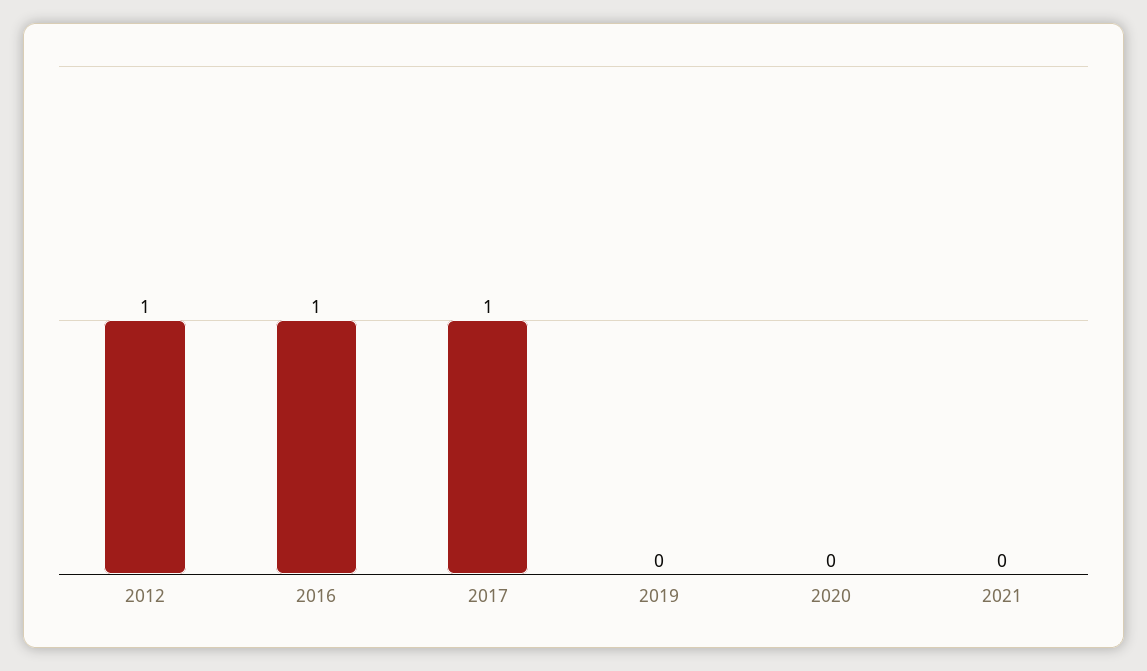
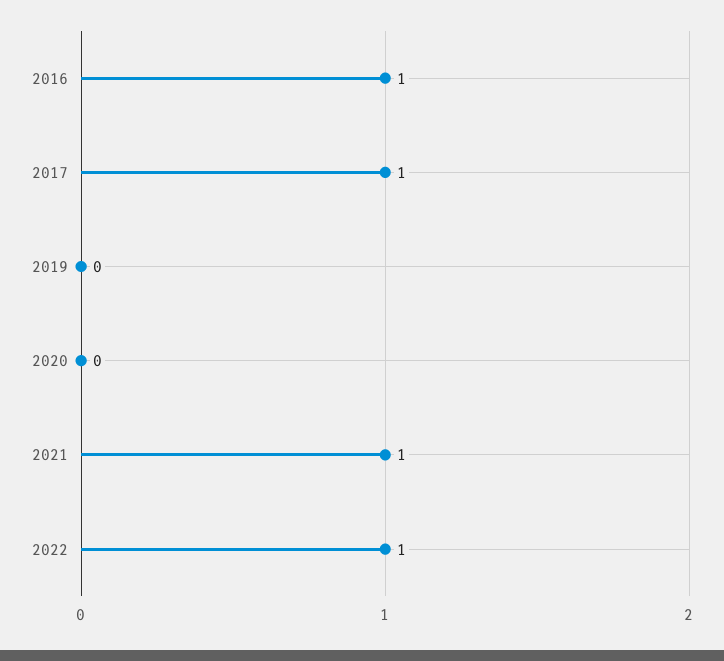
2012: 1 -> none
2021: 0 -> 1
2022: none -> 1

